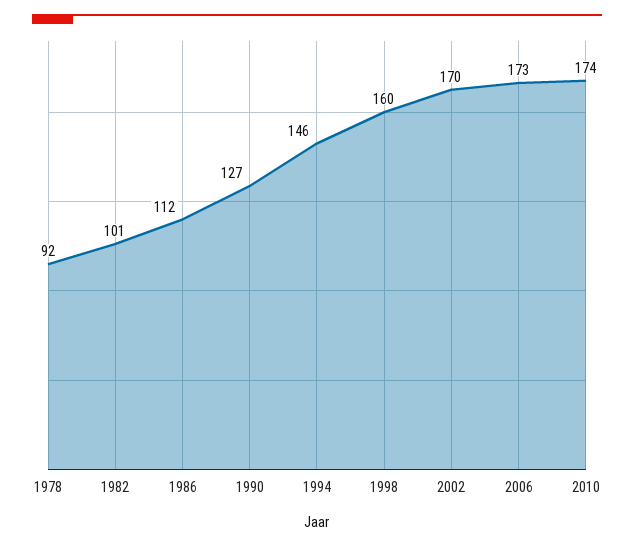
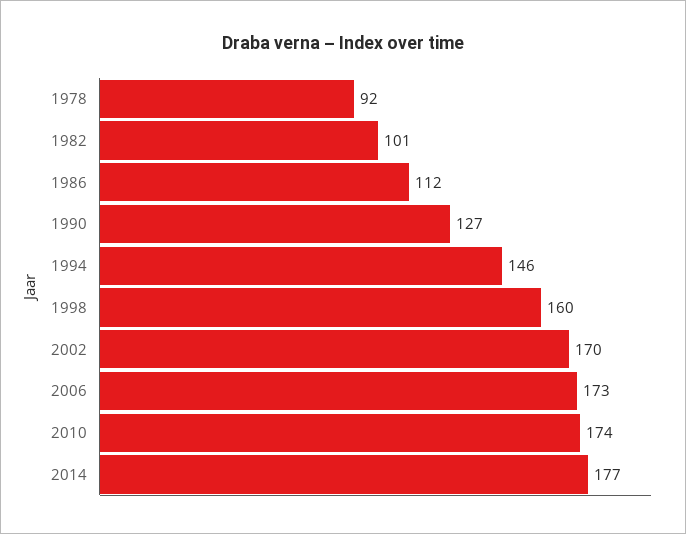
2014: none -> 177

